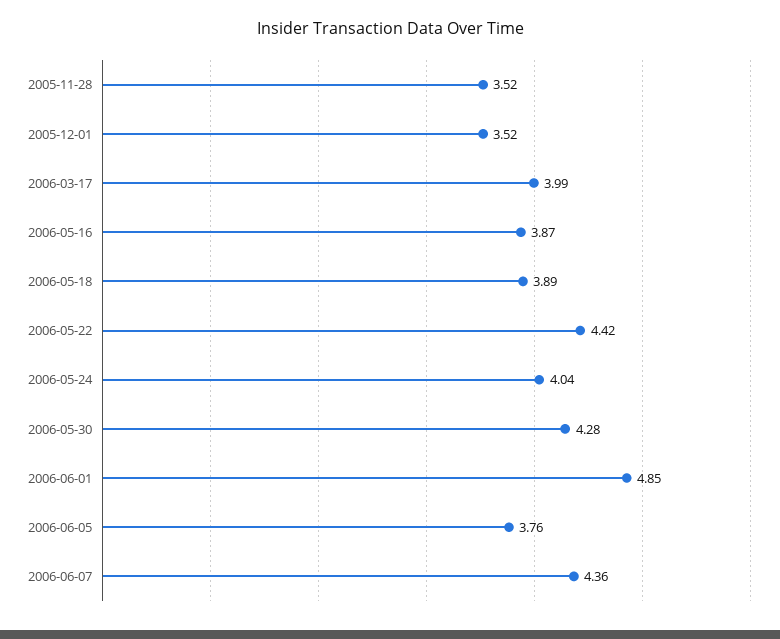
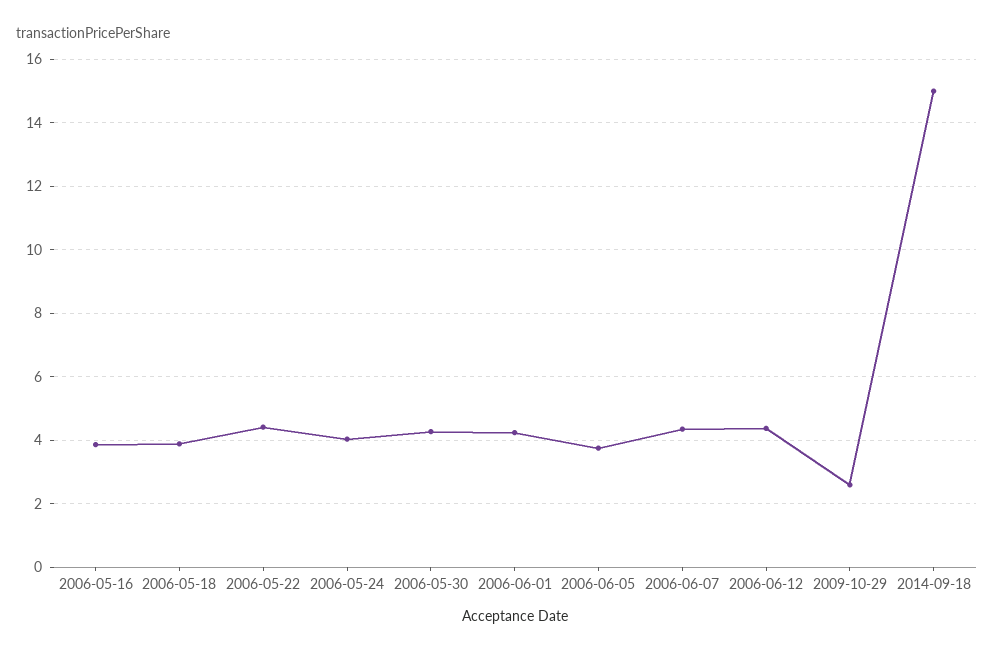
2005-11-28: 3.52 -> none
2005-12-01: 3.52 -> none
2006-03-17: 3.99 -> none
2006-06-01: 4.85 -> 4.2
2006-06-12: none -> 4.4
2009-10-29: none -> 2.6
2014-09-18: none -> 15

